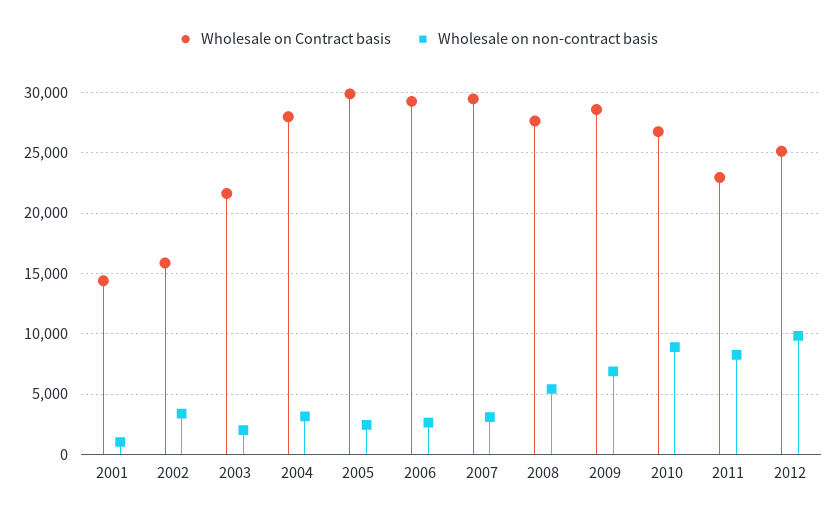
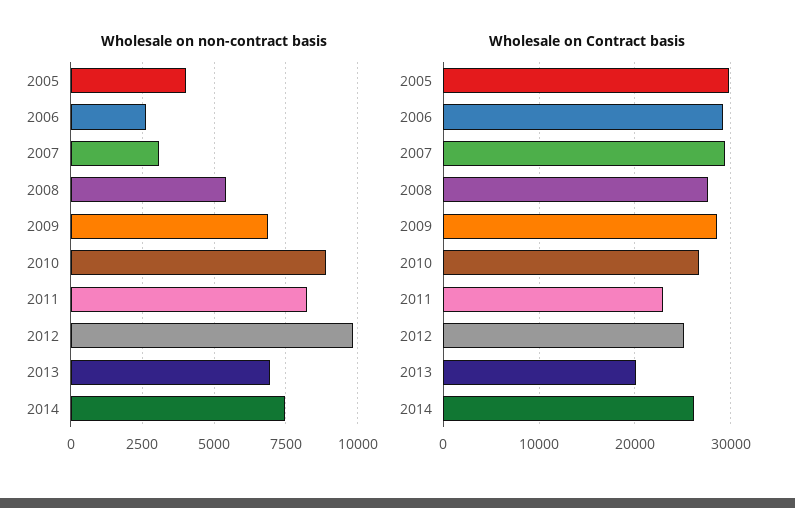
Wholesale on Contract basis, 2001: 14500 -> none
Wholesale on non-contract basis, 2001: 1000 -> none
Wholesale on Contract basis, 2002: 16000 -> none
Wholesale on non-contract basis, 2002: 3500 -> none
Wholesale on Contract basis, 2003: 21500 -> none
Wholesale on non-contract basis, 2003: 2000 -> none
Wholesale on Contract basis, 2004: 28000 -> none
Wholesale on non-contract basis, 2004: 3000 -> none
Wholesale on non-contract basis, 2005: 2500 -> 4000
Wholesale on non-contract basis, 2013: none -> 7000
Wholesale on non-contract basis, 2014: none -> 7500
Wholesale on Contract basis, 2013: none -> 20000
Wholesale on Contract basis, 2014: none -> 26000

